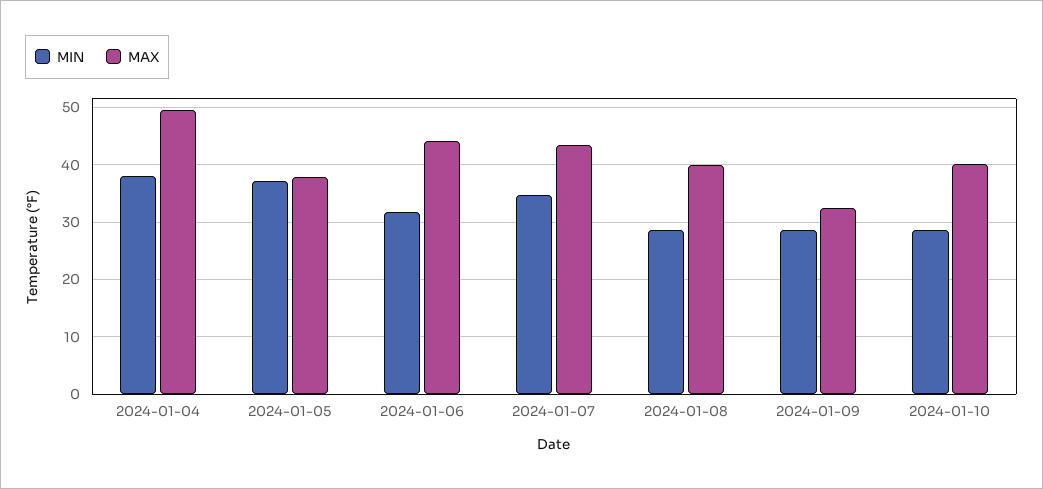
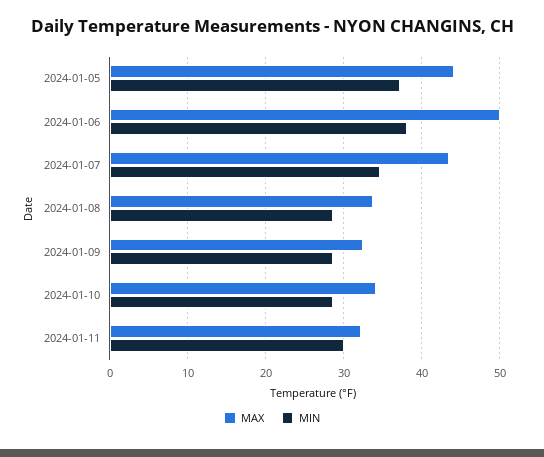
MIN, 2024-01-04: 38 -> none
MAX, 2024-01-04: 50 -> none
MAX, 2024-01-05: 38 -> 44
MIN, 2024-01-06: 32 -> 38
MAX, 2024-01-06: 44 -> 50
MAX, 2024-01-08: 40 -> 34
MAX, 2024-01-10: 40 -> 34
MAX, 2024-01-11: none -> 32
MIN, 2024-01-11: none -> 30

